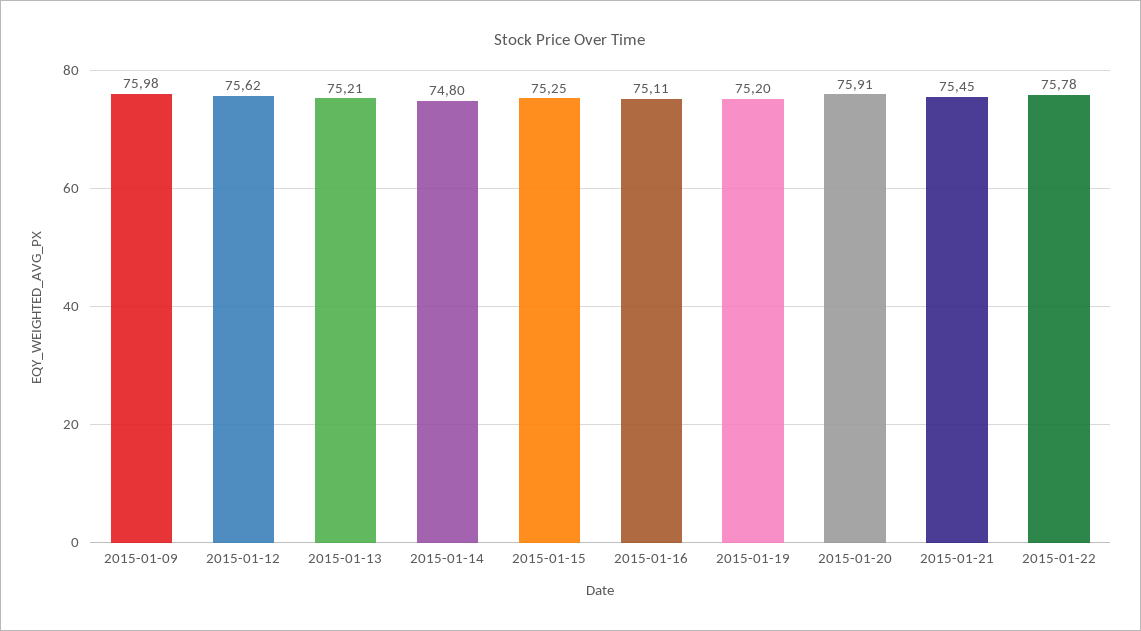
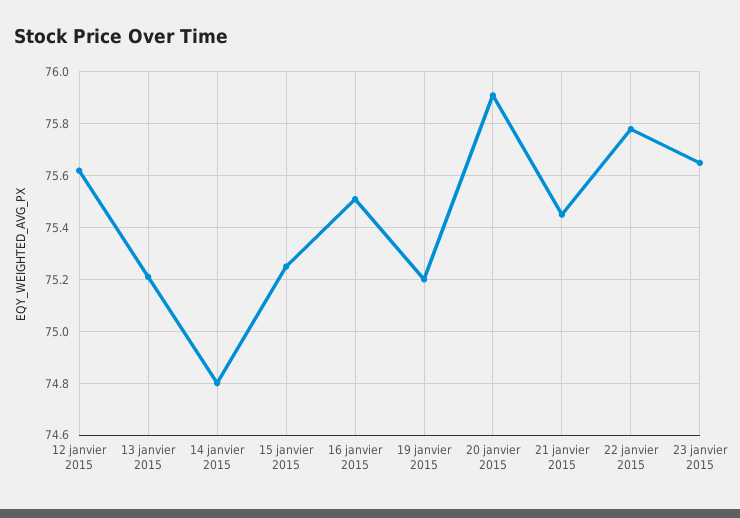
2015-01-09: 75.98 -> none
2015-01-16: 75.11 -> 75.5
23 janvier 2015: none -> 75.65

